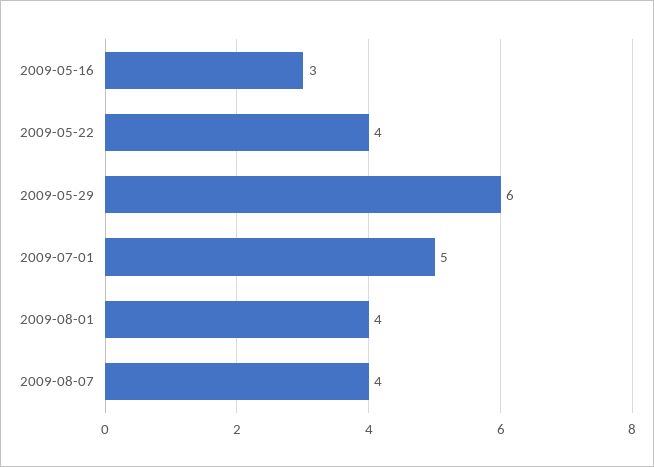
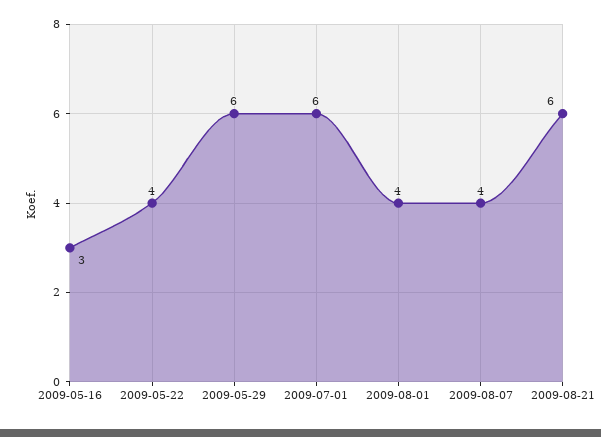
2009-07-01: 5 -> 6
2009-08-21: none -> 6

